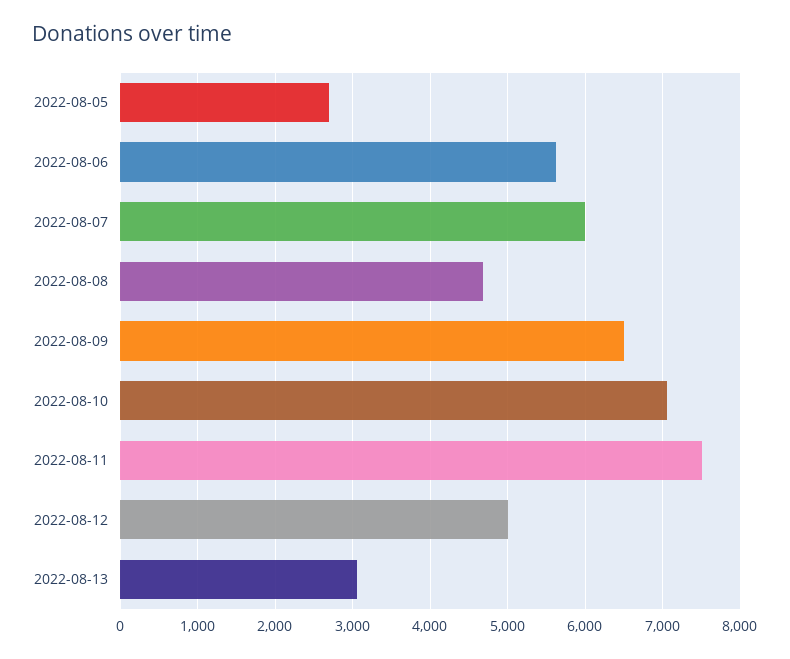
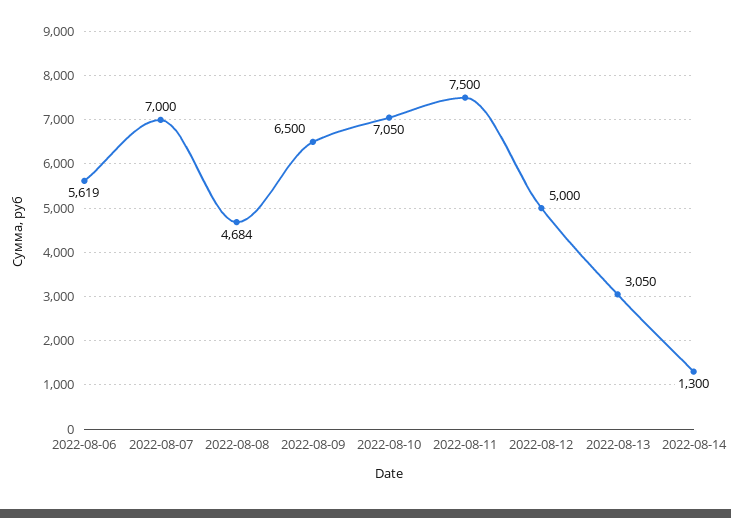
2022-08-05: 2700 -> none
2022-08-07: 6000 -> 7000
2022-08-14: none -> 1300

